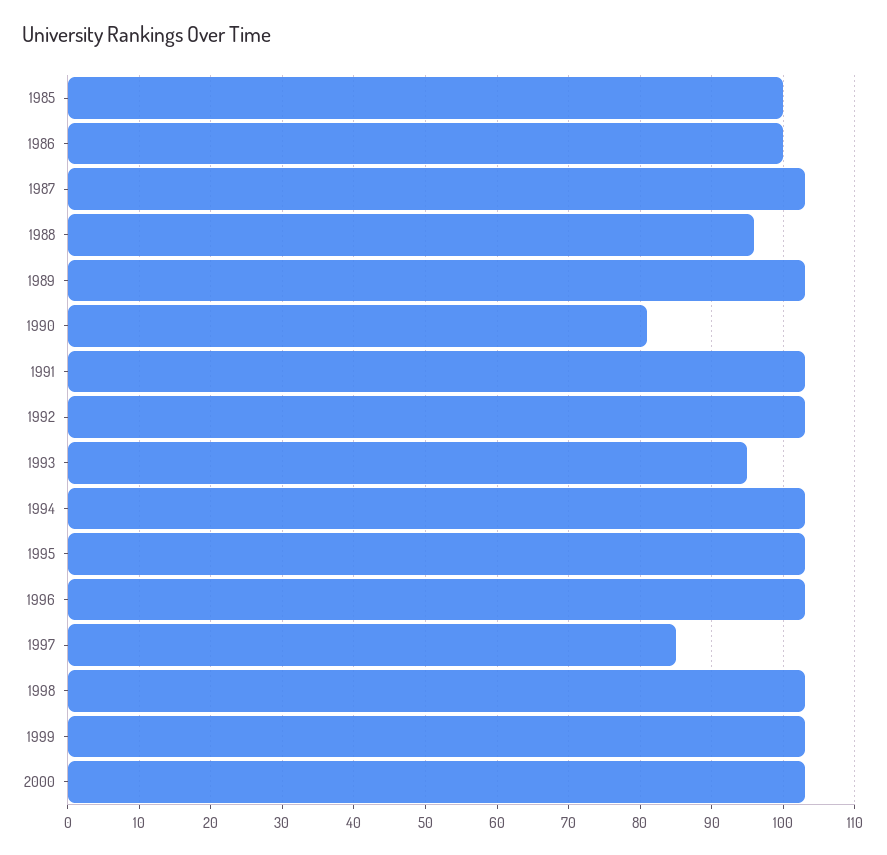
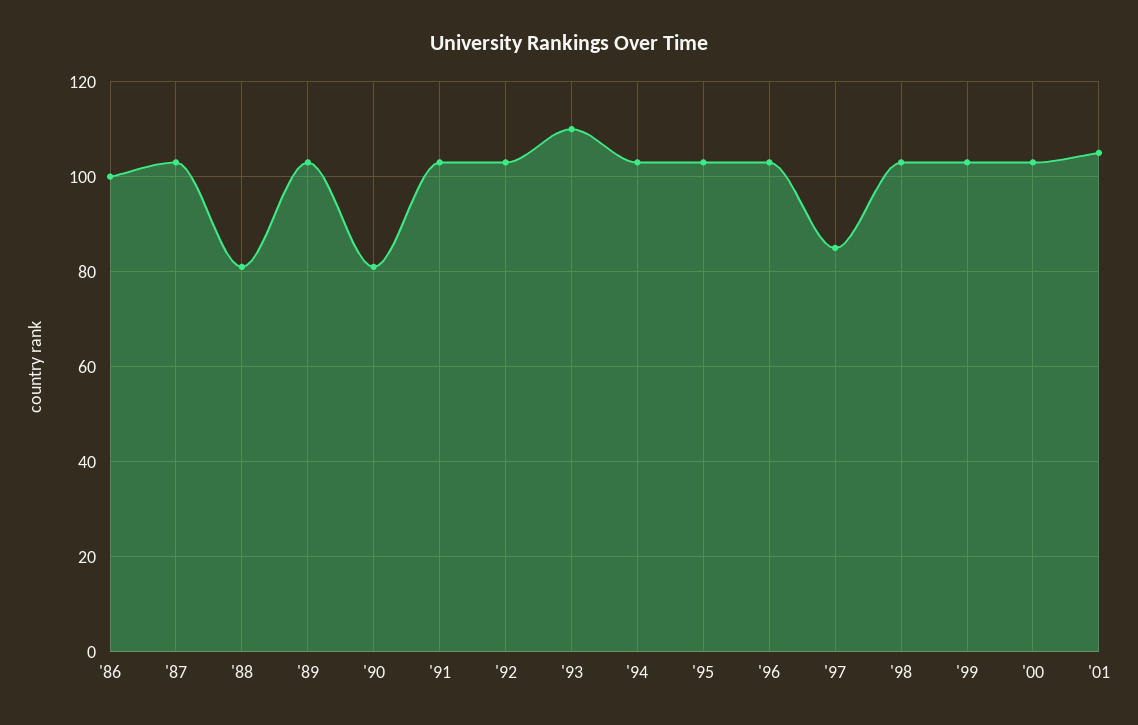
1985: 100 -> none
1988: 96 -> 80
1993: 95 -> 110
'01: none -> 105

